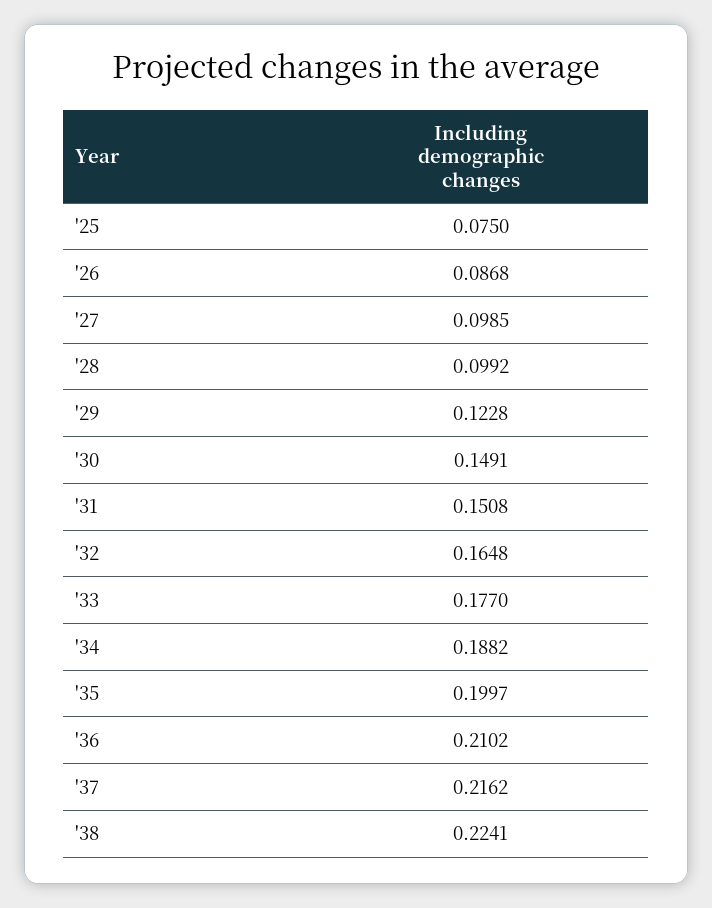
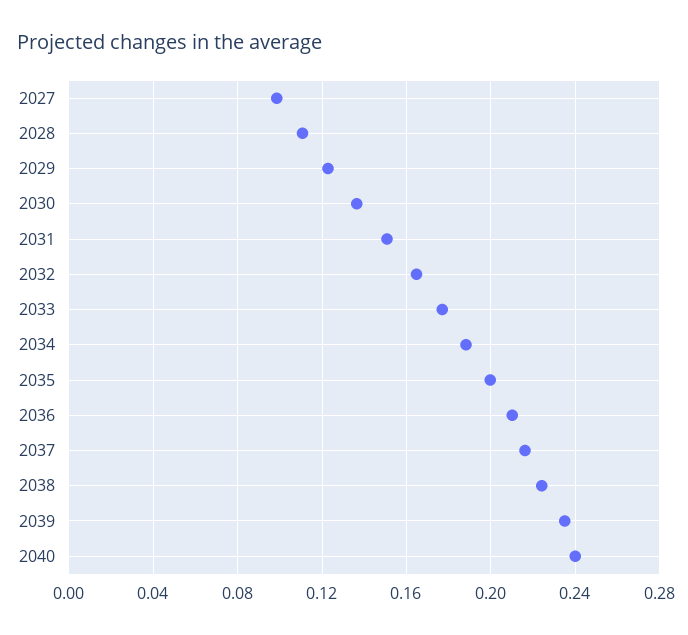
'25: 0.075 -> none
'26: 0.0868 -> none
'28: 0.0992 -> 0.11
'30: 0.1491 -> 0.135
2039: none -> 0.235
2040: none -> 0.24

